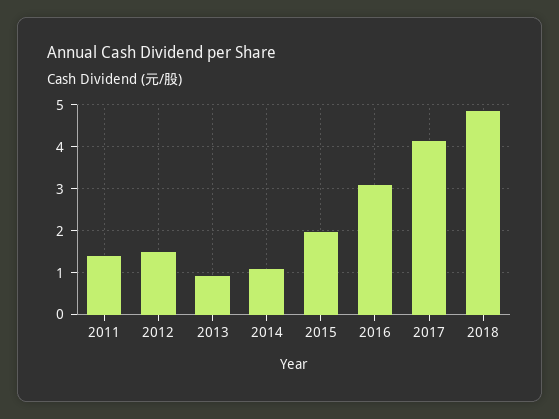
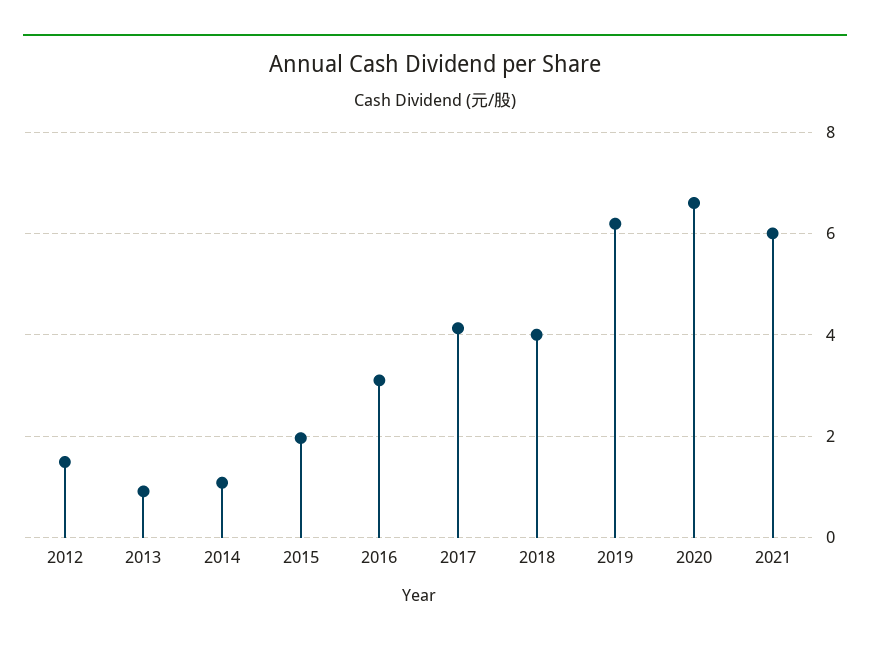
2011: 1.4 -> none
2018: 4.8 -> 4
2019: none -> 6.2
2020: none -> 6.6
2021: none -> 6

